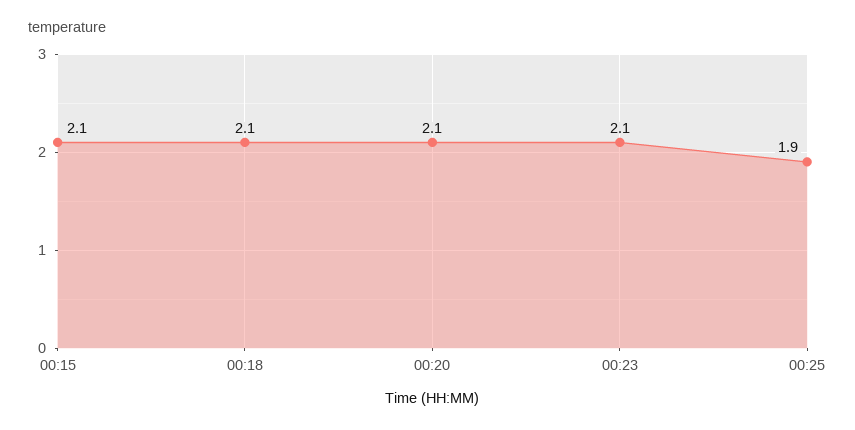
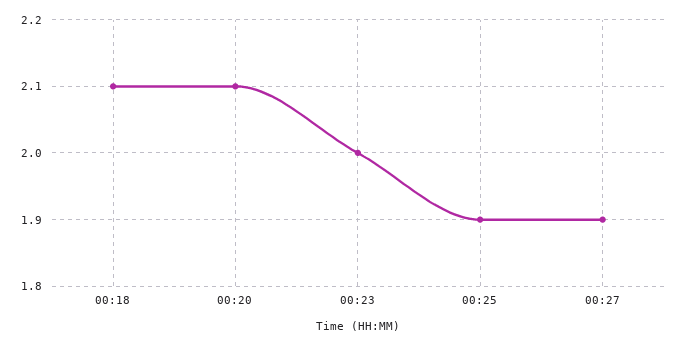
00:15: 2.1 -> none
00:23: 2.1 -> 2
00:27: none -> 1.9

